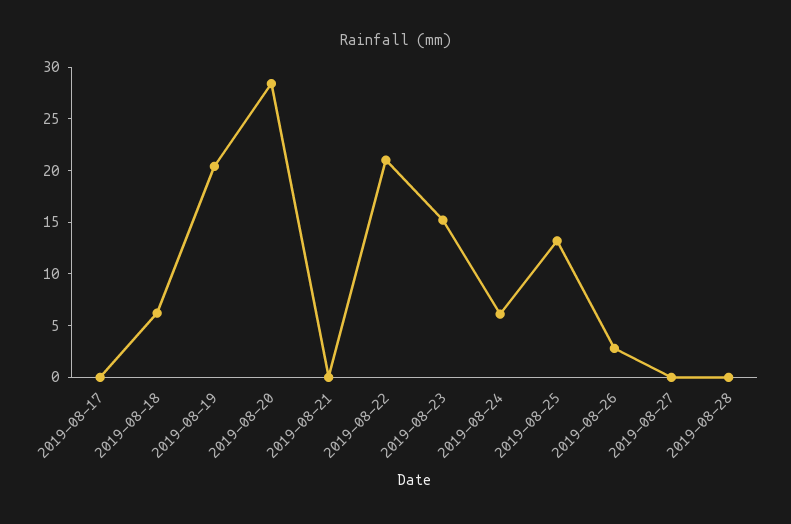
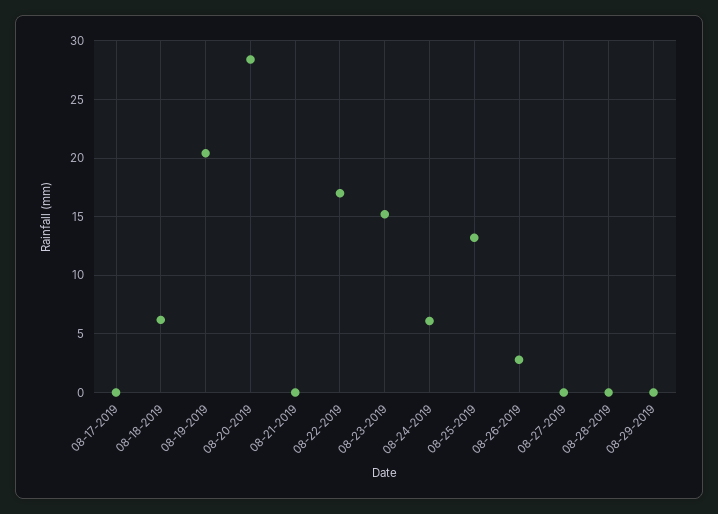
2019-08-22: 21 -> 17
08-29-2019: none -> 0

